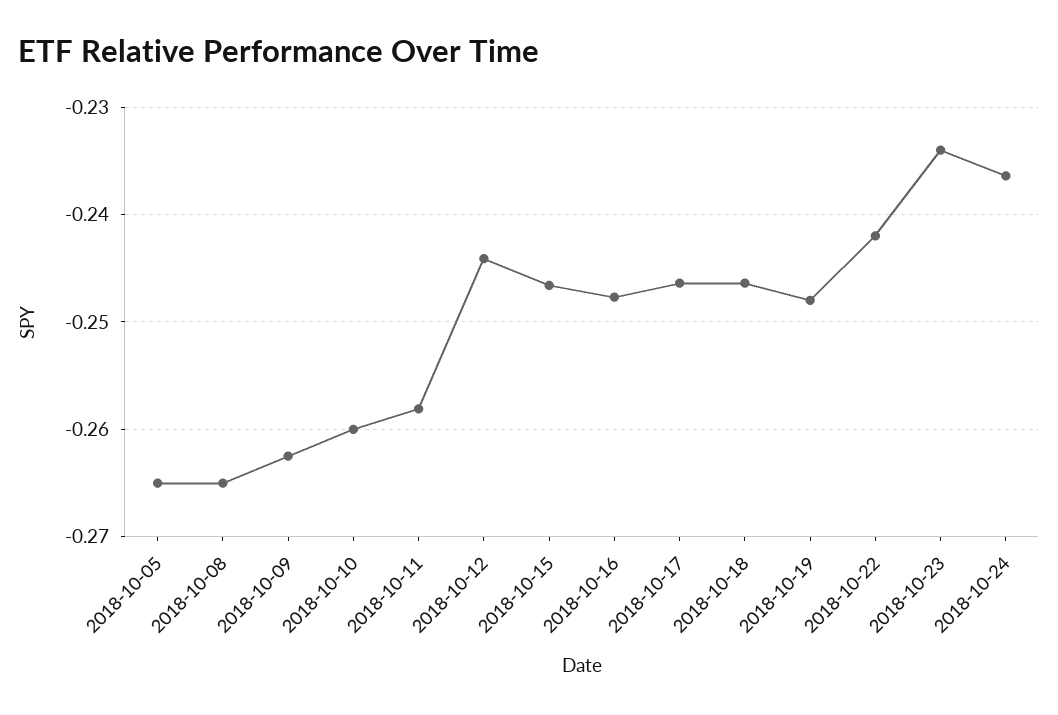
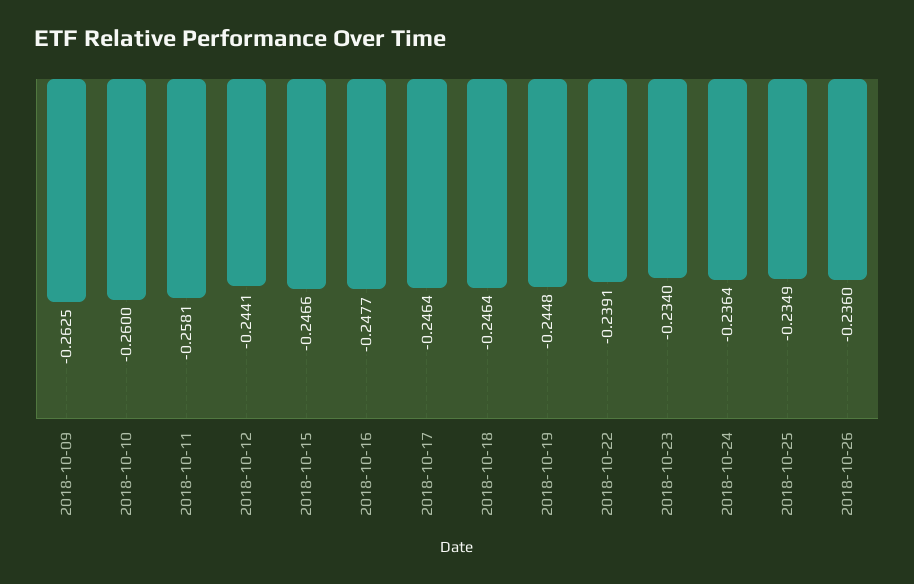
2018-10-05: -0.265 -> none
2018-10-08: -0.265 -> none
2018-10-19: -0.248 -> -0.2448
2018-10-22: -0.242 -> -0.2391
2018-10-25: none -> -0.2349
2018-10-26: none -> -0.236

